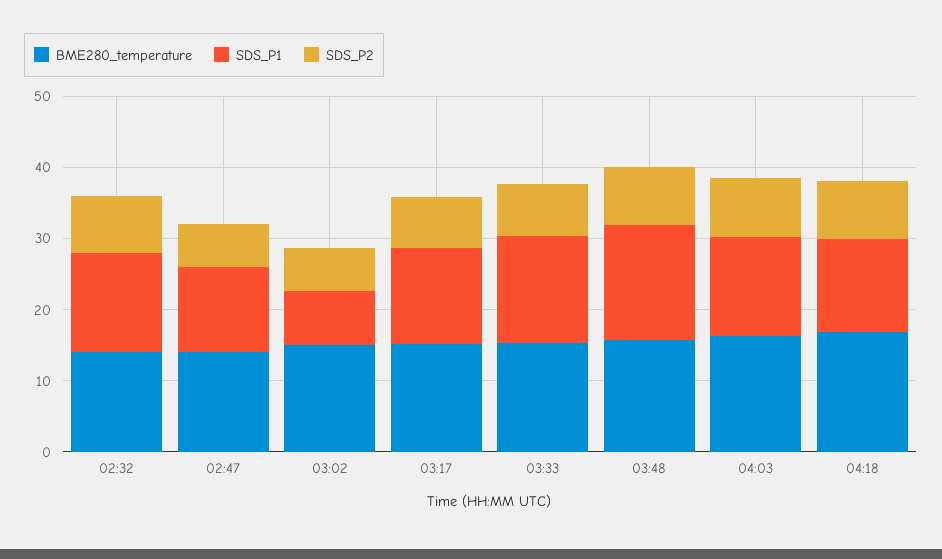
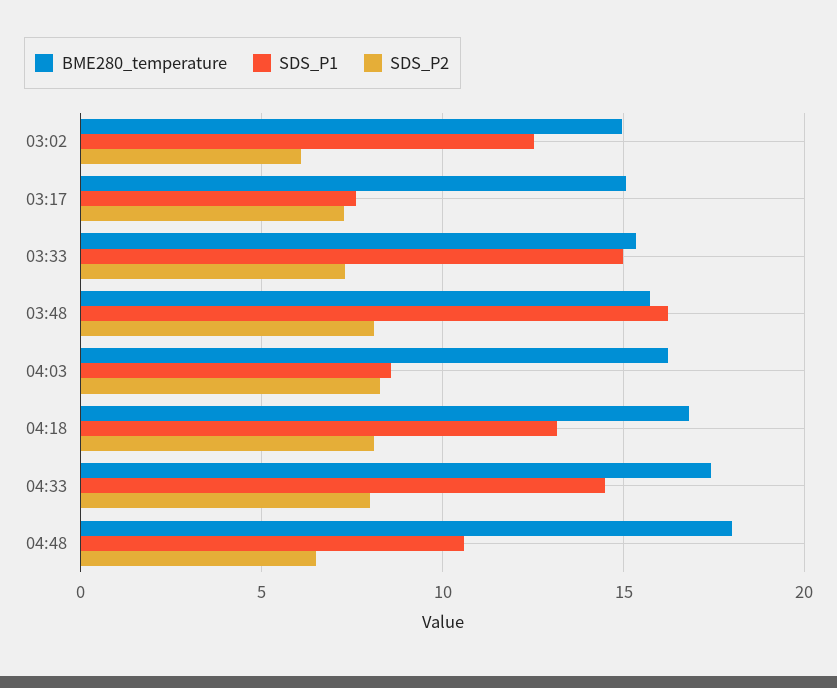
BME280_temperature, 02:32: 14 -> none
SDS_P1, 02:32: 14 -> none
SDS_P2, 02:32: 8 -> none
BME280_temperature, 02:47: 14 -> none
SDS_P1, 02:47: 12 -> none
SDS_P2, 02:47: 6 -> none
SDS_P1, 03:02: 8 -> 12.5
SDS_P1, 03:17: 14 -> 7.5
SDS_P1, 04:03: 14 -> 8.5
BME280_temperature, 04:33: none -> 17.5
SDS_P1, 04:33: none -> 14.5
SDS_P2, 04:33: none -> 8
BME280_temperature, 04:48: none -> 18
SDS_P1, 04:48: none -> 10.5
SDS_P2, 04:48: none -> 6.5

